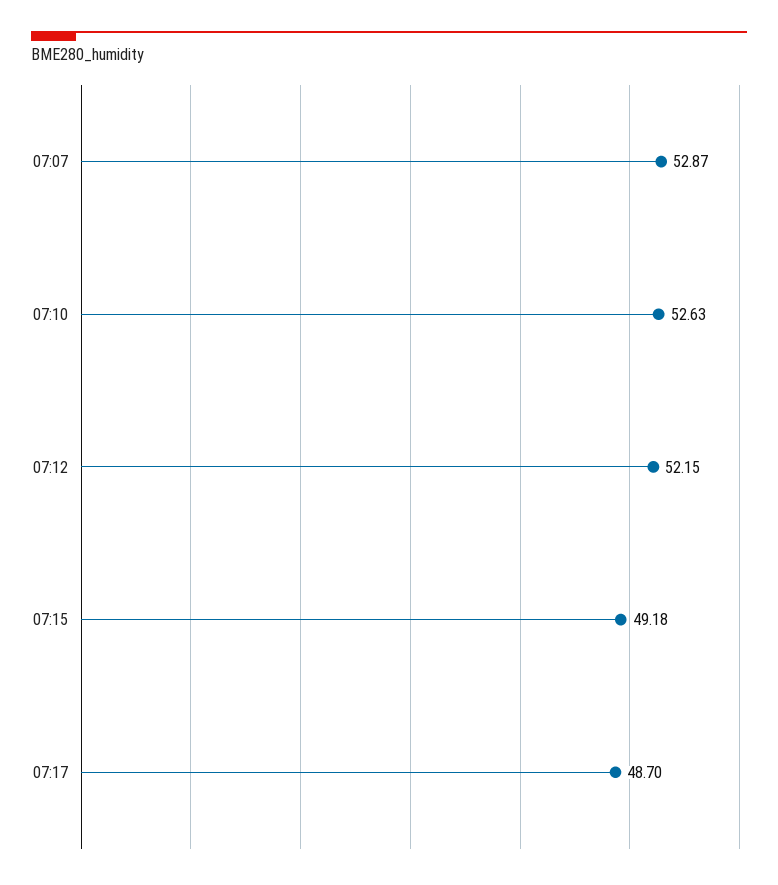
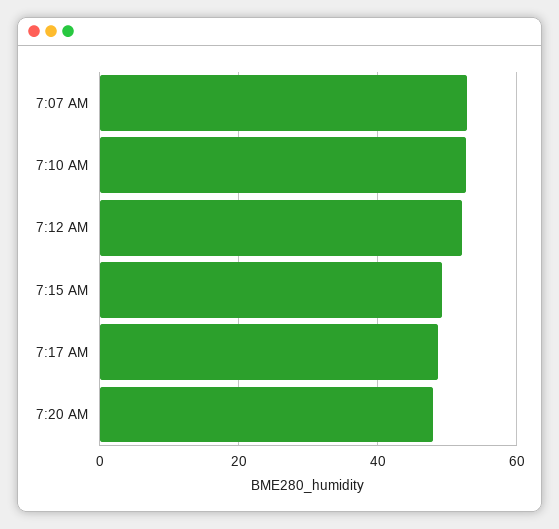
7:20 AM: none -> 48

